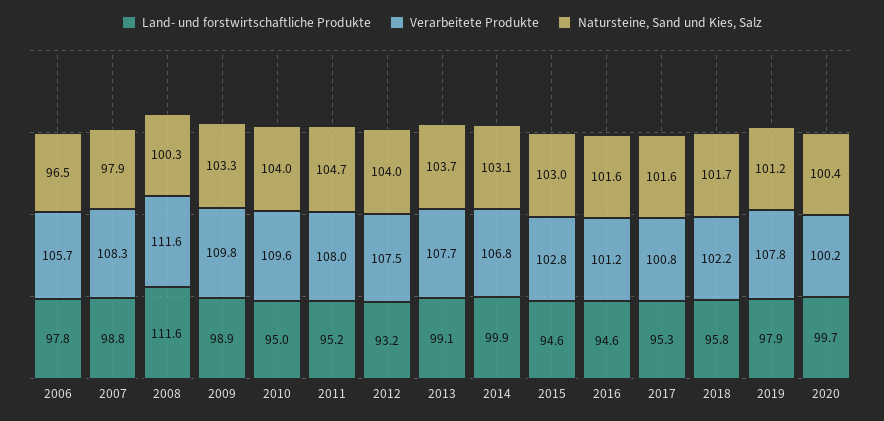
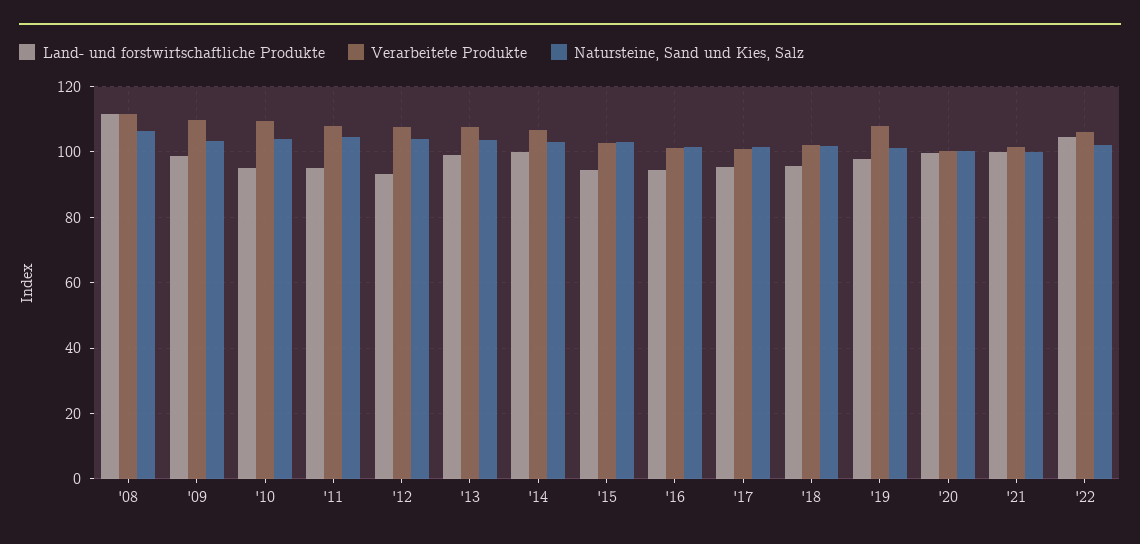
Land- und forstwirtschaftliche Produkte, 2006: 97.8 -> none
Verarbeitete Produkte, 2006: 105.7 -> none
Natursteine, Sand und Kies, Salz, 2006: 96.5 -> none
Land- und forstwirtschaftliche Produkte, 2007: 98.8 -> none
Verarbeitete Produkte, 2007: 108.3 -> none
Natursteine, Sand und Kies, Salz, 2007: 97.9 -> none
Natursteine, Sand und Kies, Salz, 2008: 100.3 -> 106
Land- und forstwirtschaftliche Produkte, '21: none -> 100
Verarbeitete Produkte, '21: none -> 102
Natursteine, Sand und Kies, Salz, '21: none -> 100
Land- und forstwirtschaftliche Produkte, '22: none -> 104
Verarbeitete Produkte, '22: none -> 106
Natursteine, Sand und Kies, Salz, '22: none -> 102

